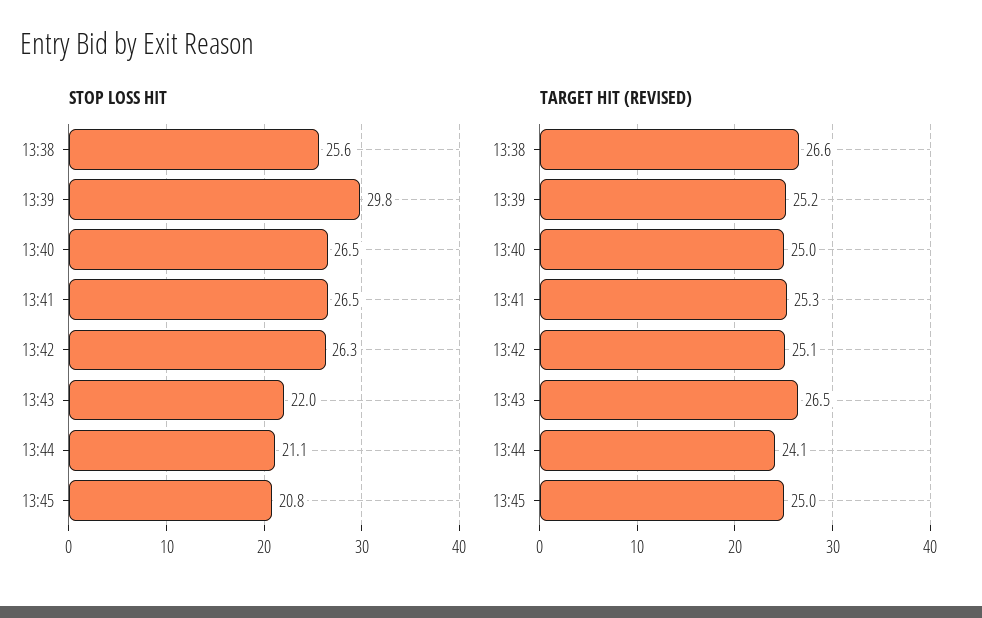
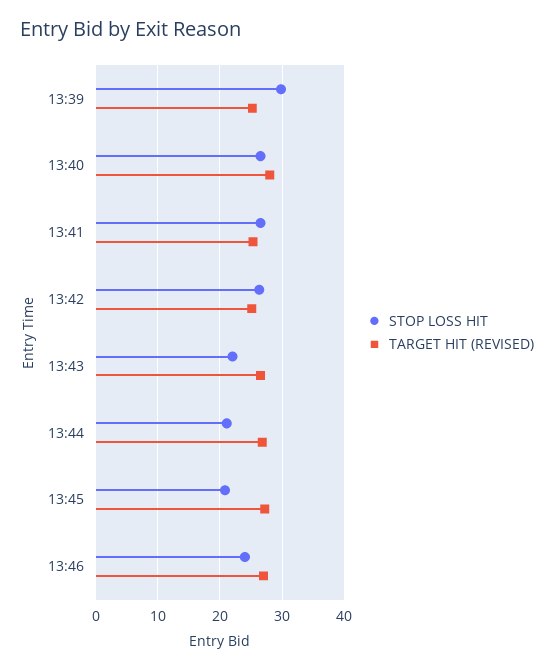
STOP LOSS HIT, 13:38: 25.6 -> none
TARGET HIT (REVISED), 13:38: 26.6 -> none
TARGET HIT (REVISED), 13:40: 25 -> 28
TARGET HIT (REVISED), 13:44: 24.1 -> 27
TARGET HIT (REVISED), 13:45: 25 -> 27
STOP LOSS HIT, 13:46: none -> 24
TARGET HIT (REVISED), 13:46: none -> 27

